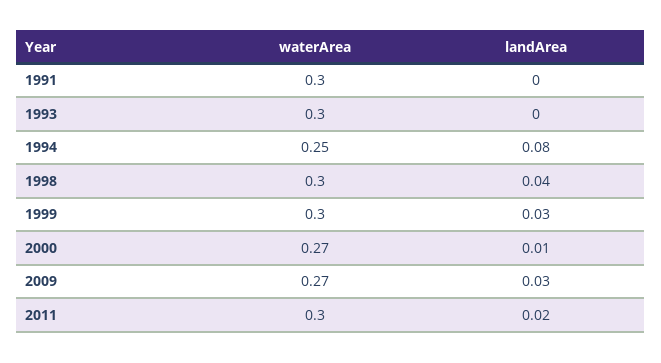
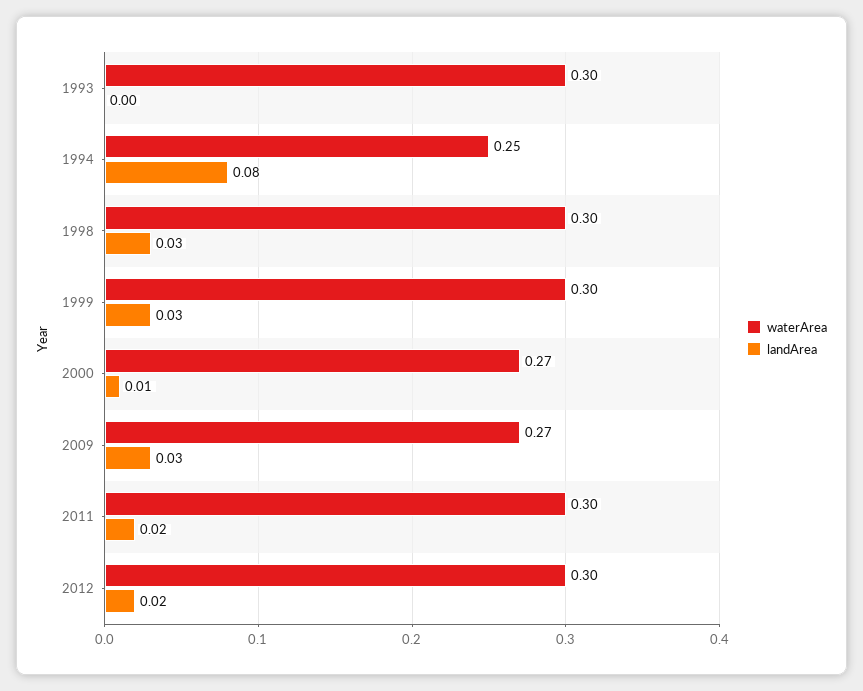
waterArea, 1991: 0.3 -> none
landArea, 1991: 0 -> none
landArea, 1998: 0.04 -> 0.03
waterArea, 2012: none -> 0.3
landArea, 2012: none -> 0.02

